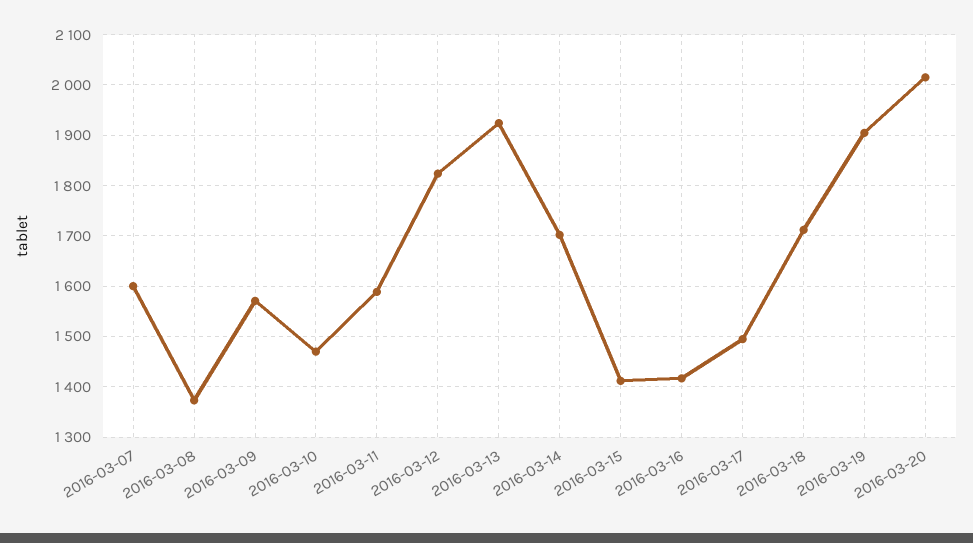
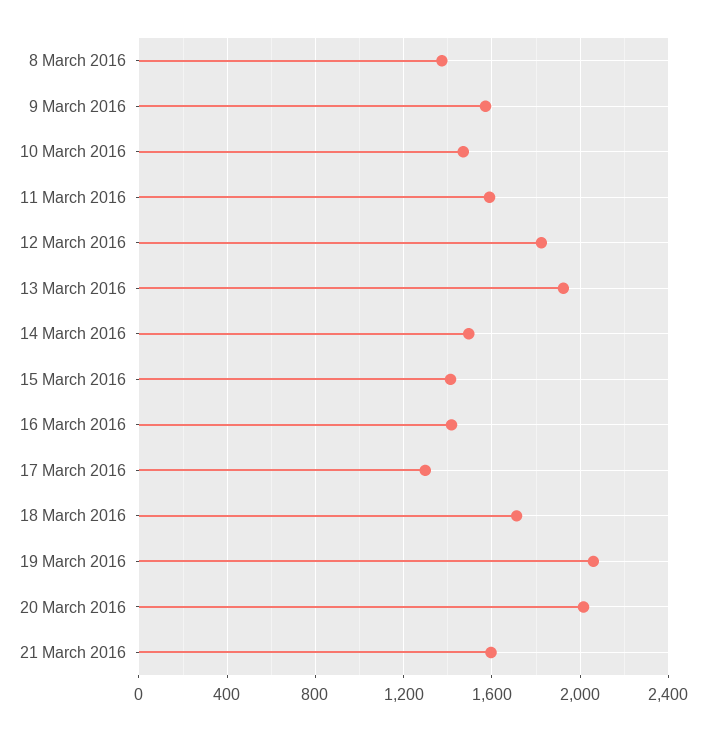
2016-03-07: 1600 -> none
2016-03-14: 1700 -> 1500
2016-03-17: 1500 -> 1300
2016-03-19: 1900 -> 2050
21 March 2016: none -> 1600

